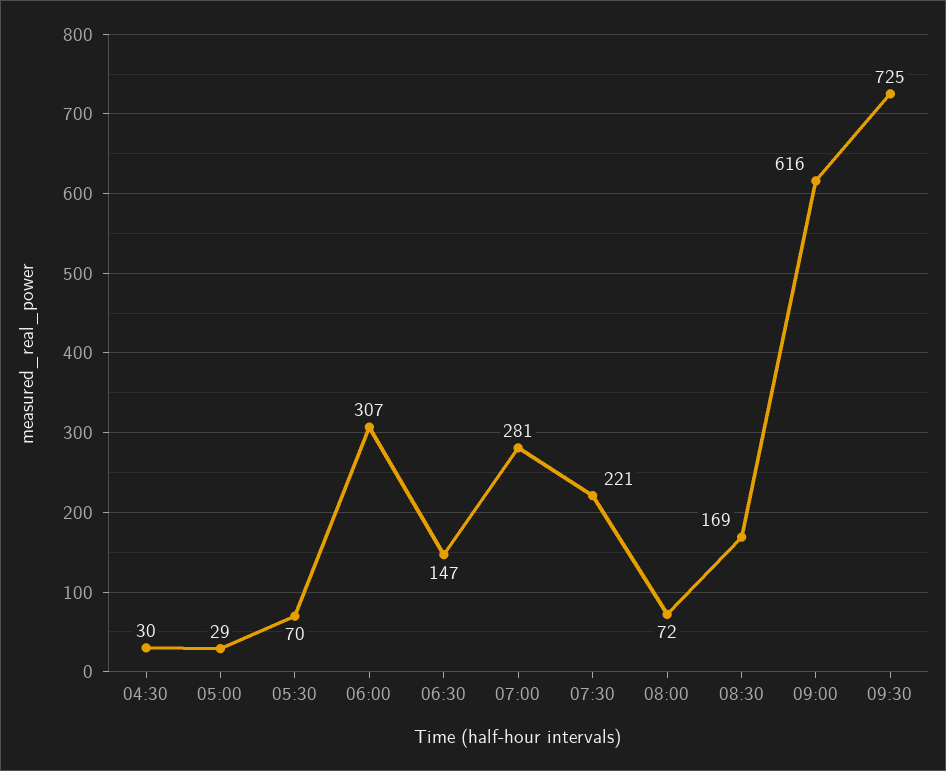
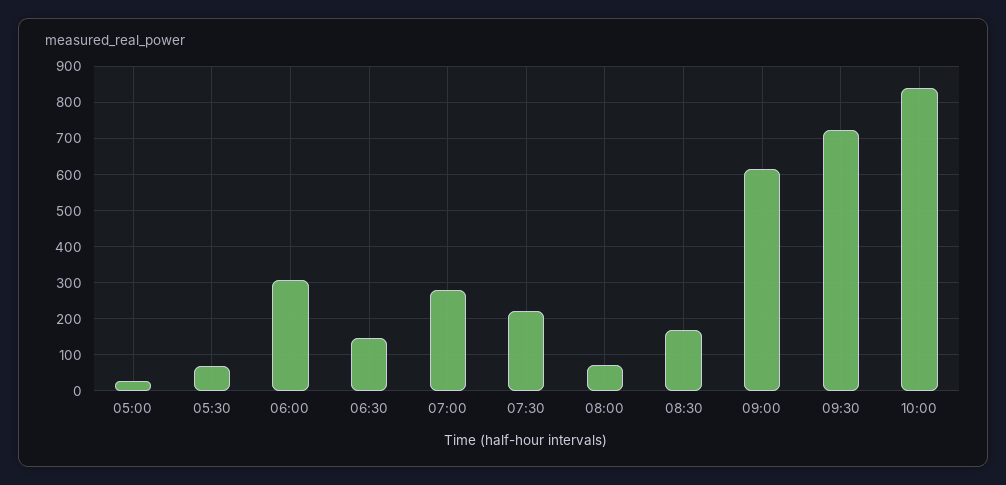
04:30: 30 -> none
10:00: none -> 840

